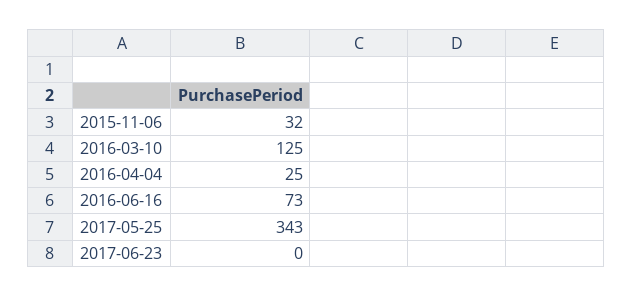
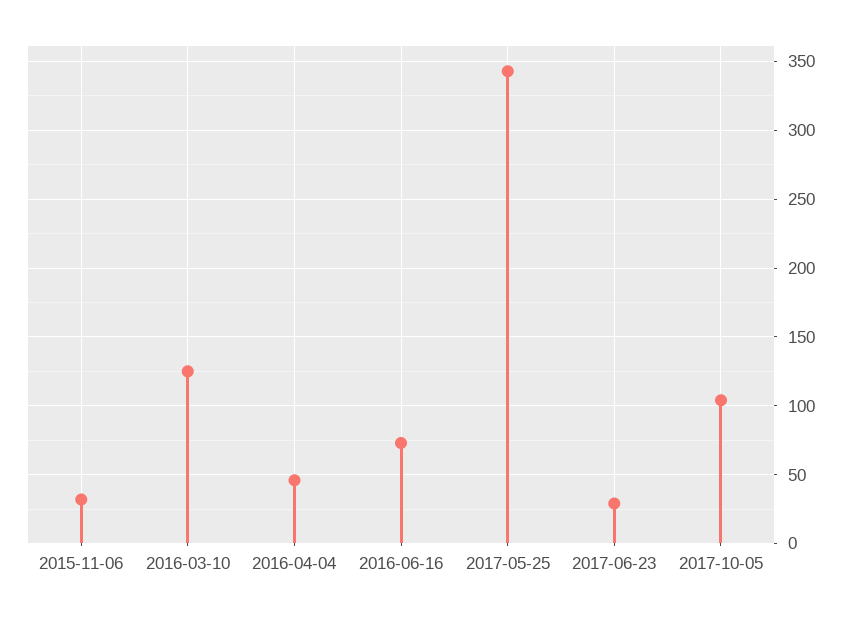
2016-04-04: 25 -> 45
2017-06-23: 0 -> 30
2017-10-05: none -> 105

